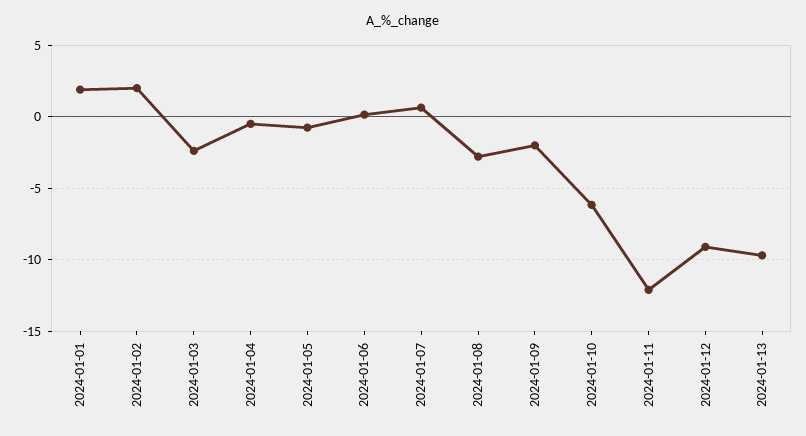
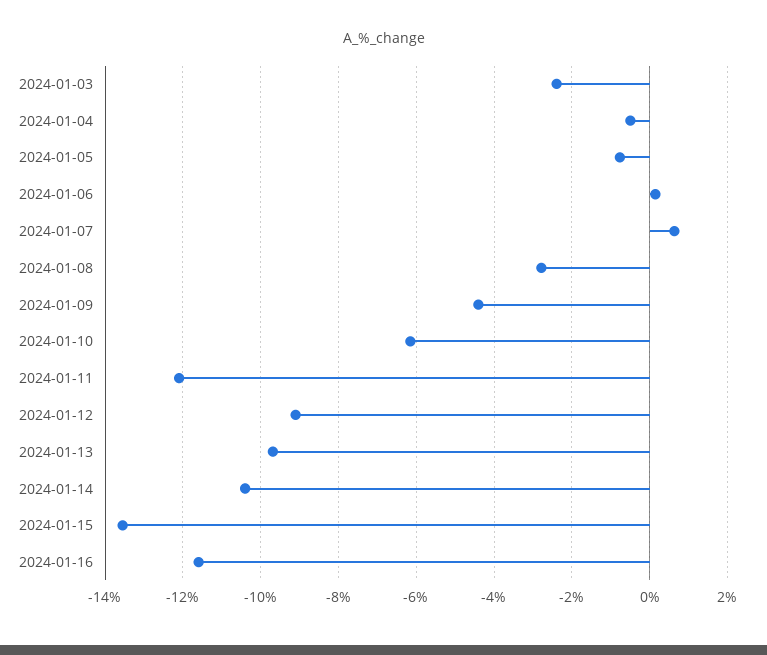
2024-01-01: 2 -> none
2024-01-02: 2 -> none
2024-01-09: -2 -> -4.4
2024-01-14: none -> -10.4
2024-01-15: none -> -13.6
2024-01-16: none -> -11.6

